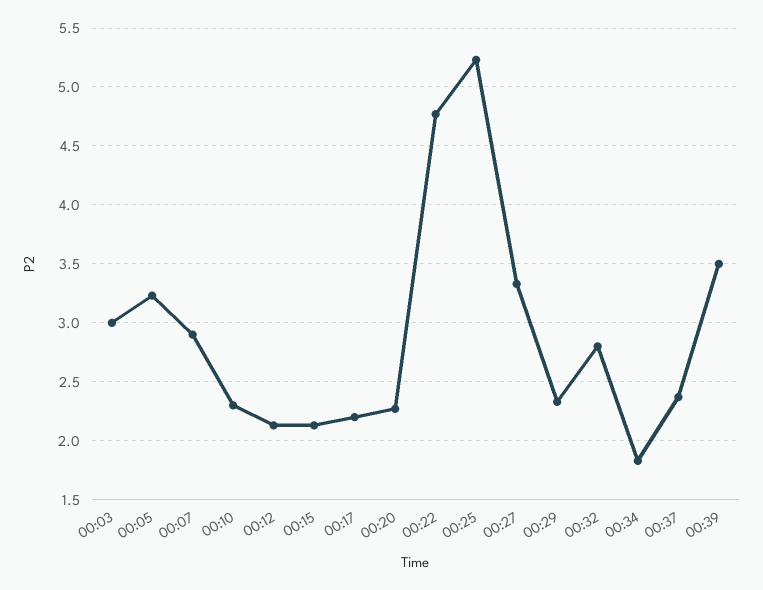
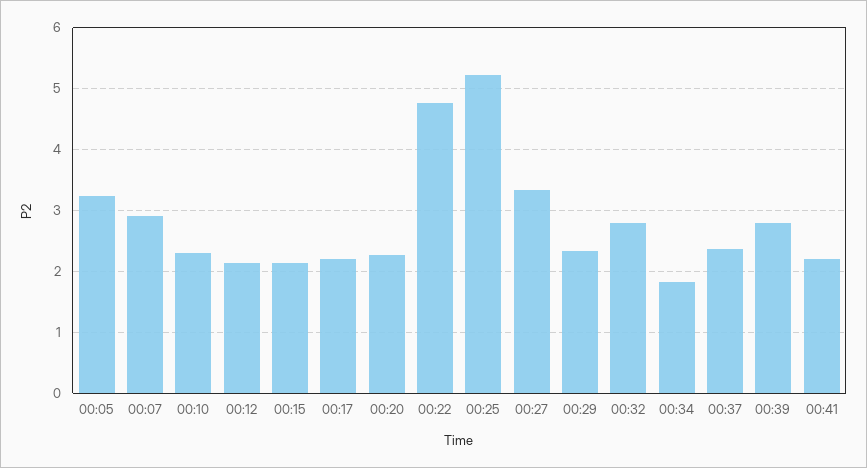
00:03: 3 -> none
00:39: 3.5 -> 2.8
00:41: none -> 2.2

